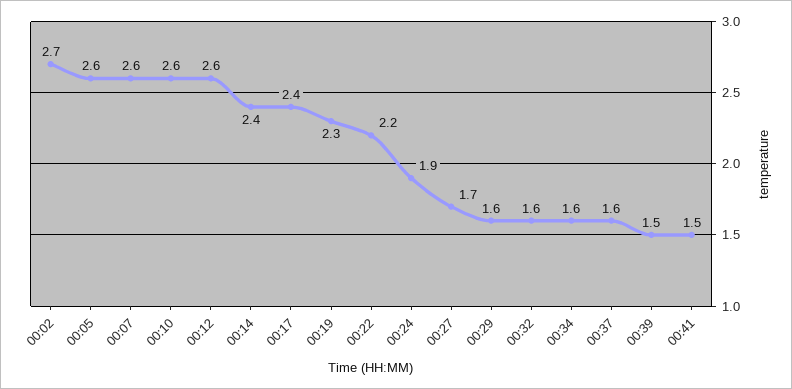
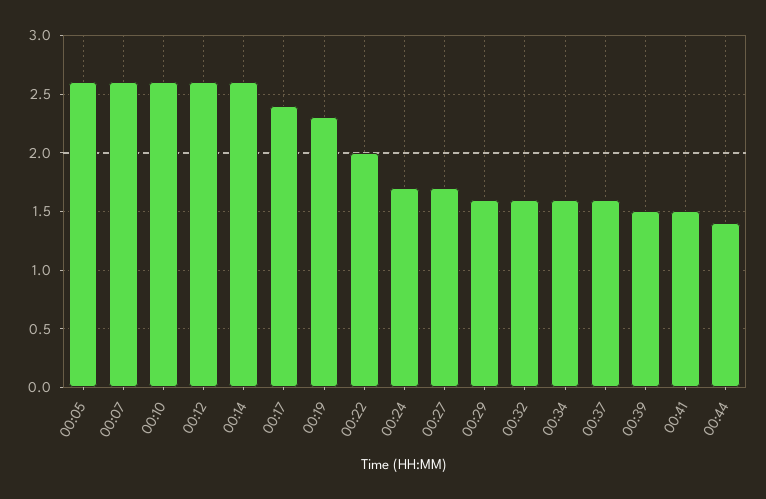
00:02: 2.7 -> none
00:14: 2.4 -> 2.6
00:22: 2.2 -> 2
00:24: 1.9 -> 1.7
00:44: none -> 1.4

